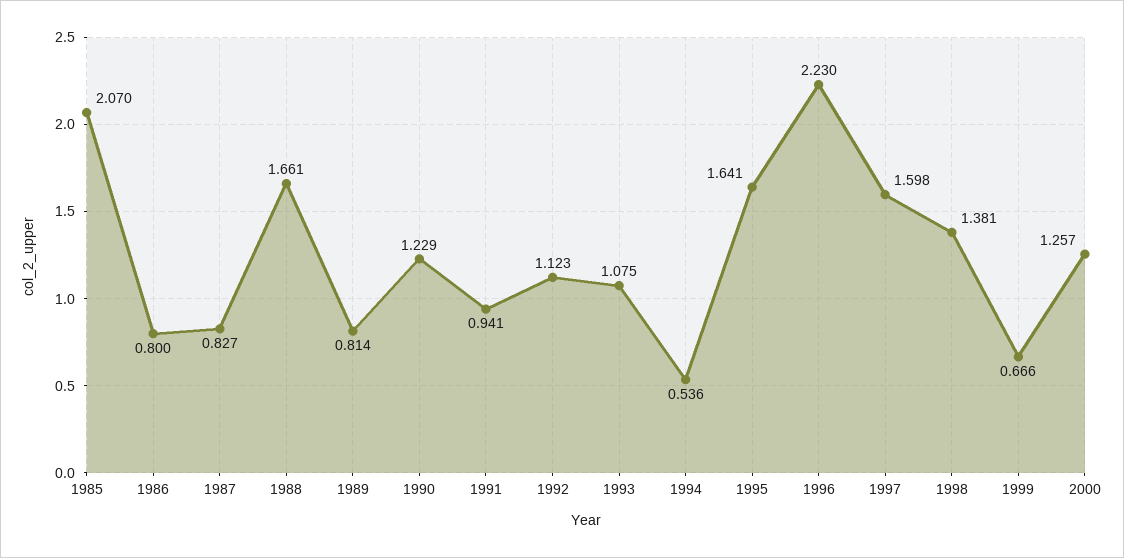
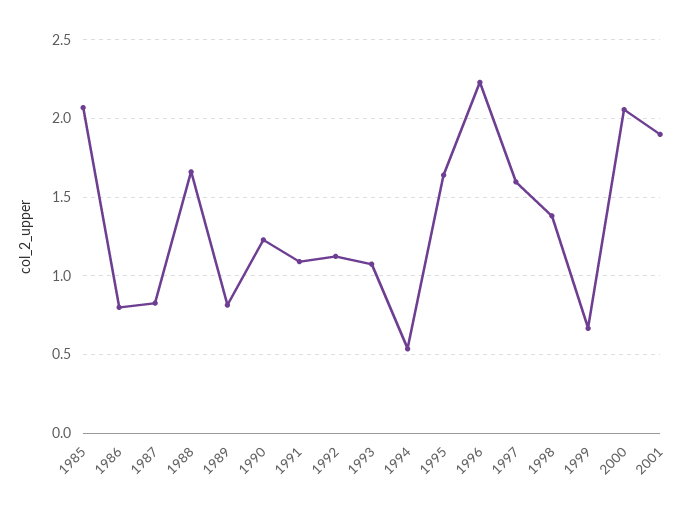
1991: 0.941 -> 1.1
2000: 1.257 -> 2.05
2001: none -> 1.9

